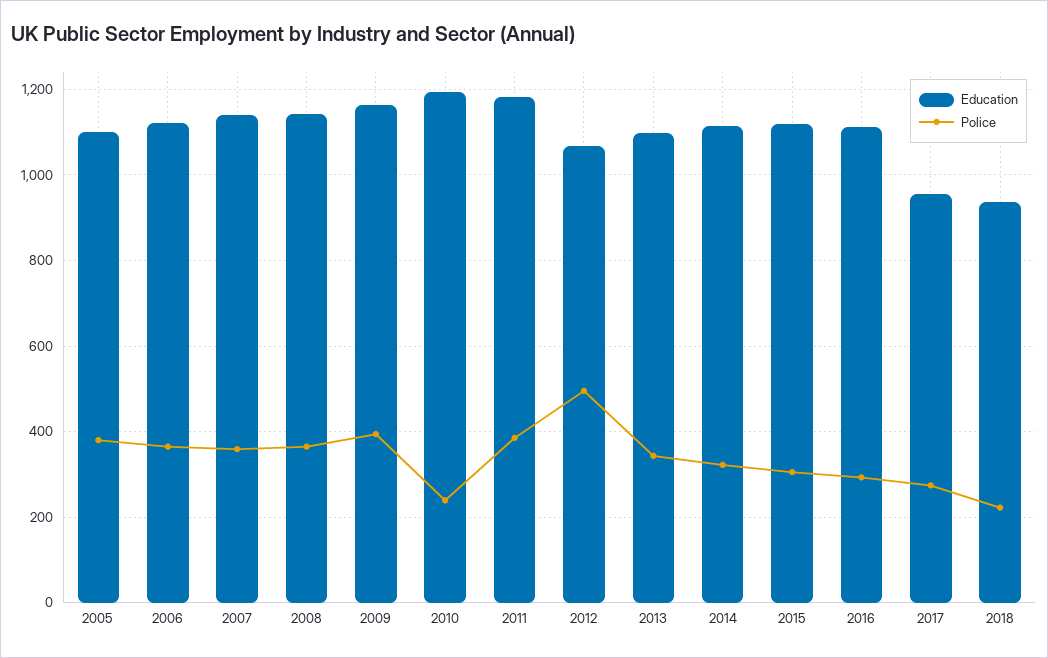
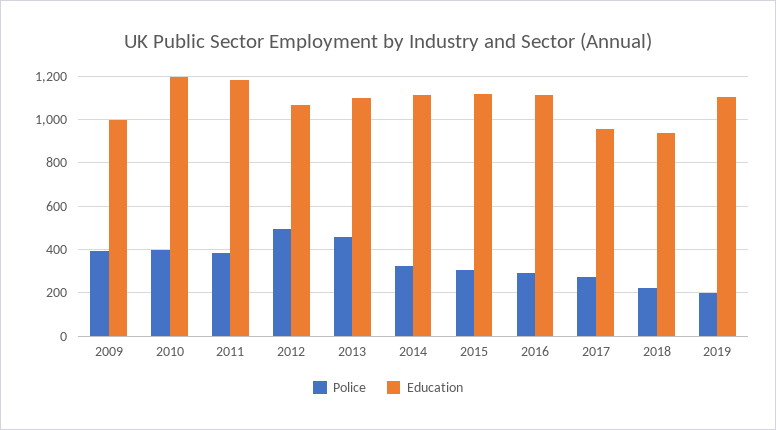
Education, 2005: 1100 -> none
Police, 2005: 380 -> none
Education, 2006: 1120 -> none
Police, 2006: 360 -> none
Education, 2007: 1140 -> none
Police, 2007: 360 -> none
Education, 2008: 1140 -> none
Police, 2008: 360 -> none
Education, 2009: 1160 -> 1000
Police, 2010: 240 -> 400
Police, 2013: 340 -> 450
Police, 2019: none -> 200
Education, 2019: none -> 1100

